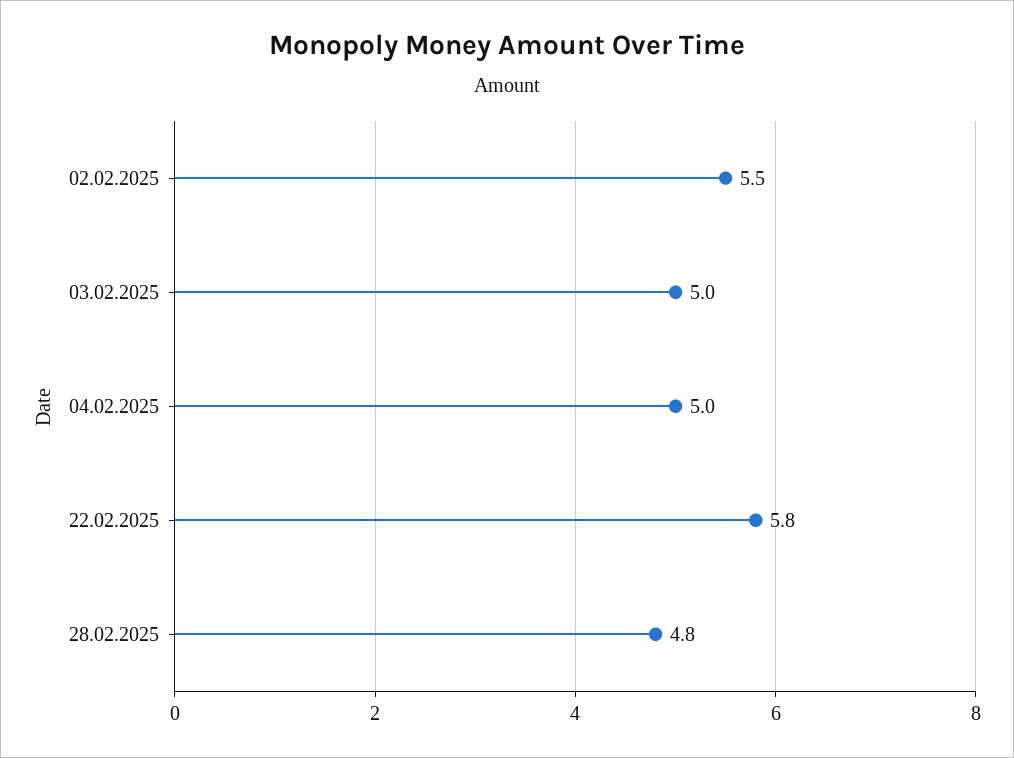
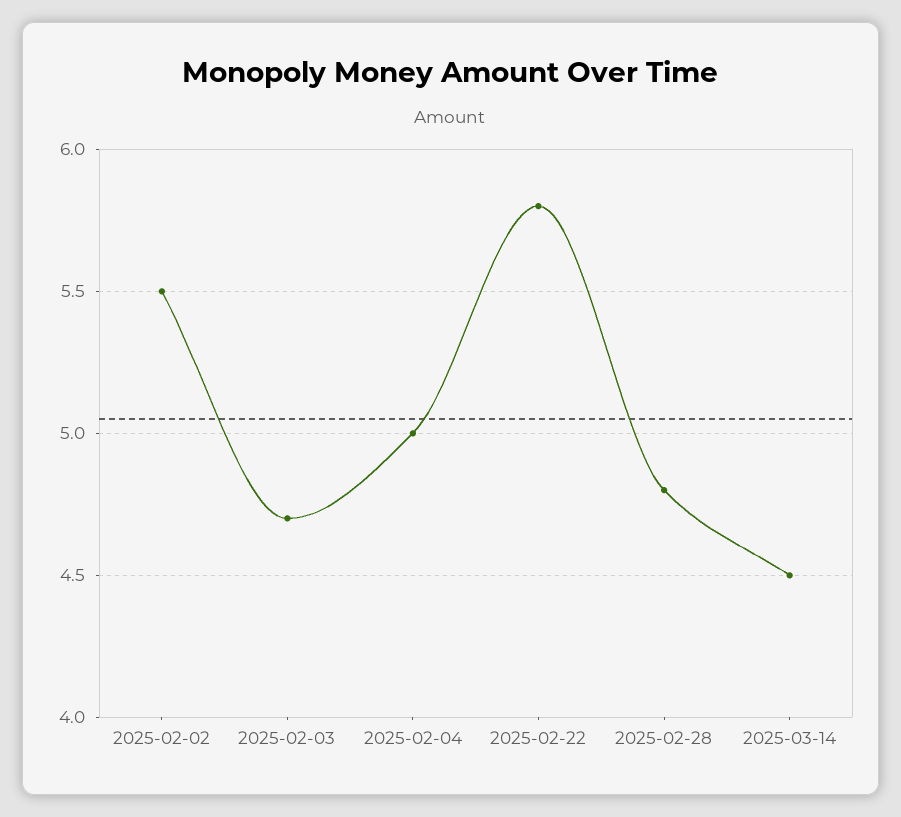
03.02.2025: 5 -> 4.7
2025-03-14: none -> 4.5

